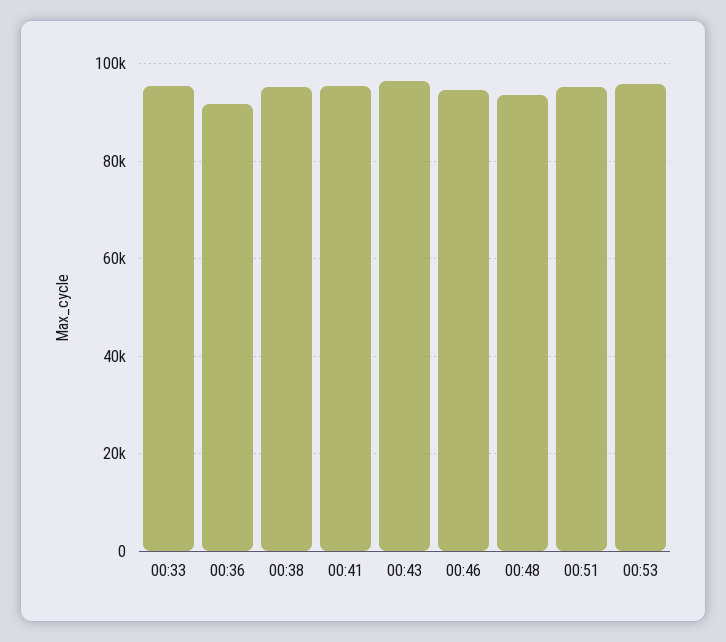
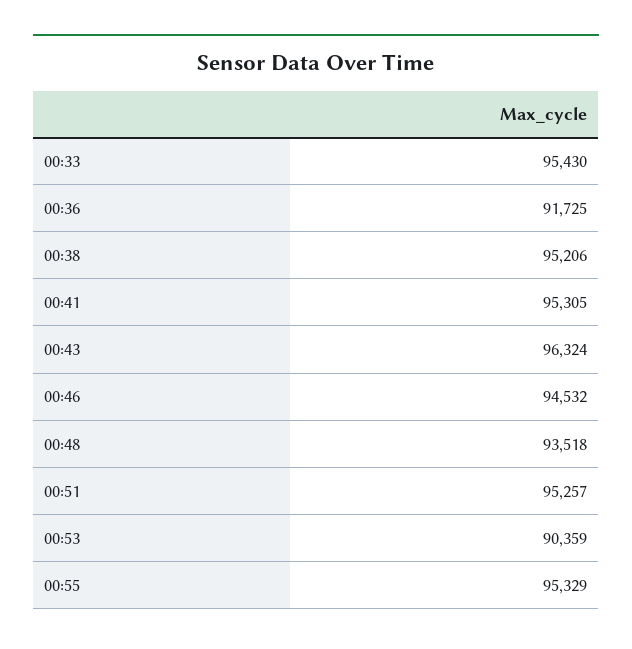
00:53: 96000 -> 90359
00:55: none -> 95329

